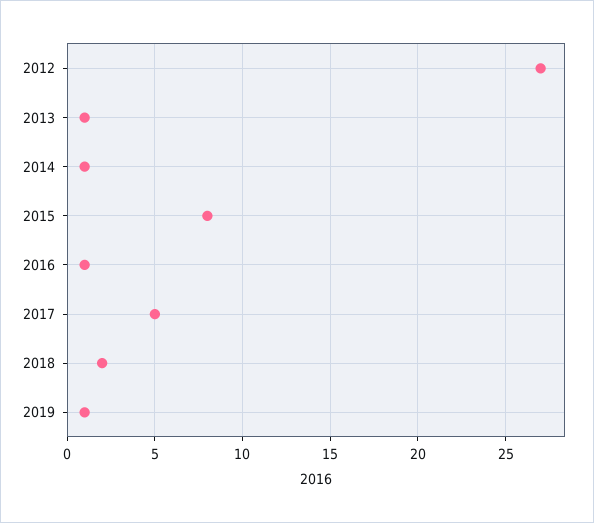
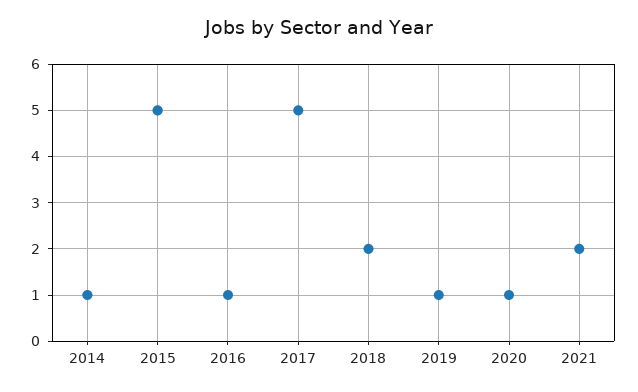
2012: 27 -> none
2013: 1 -> none
2015: 8 -> 5
2020: none -> 1
2021: none -> 2

